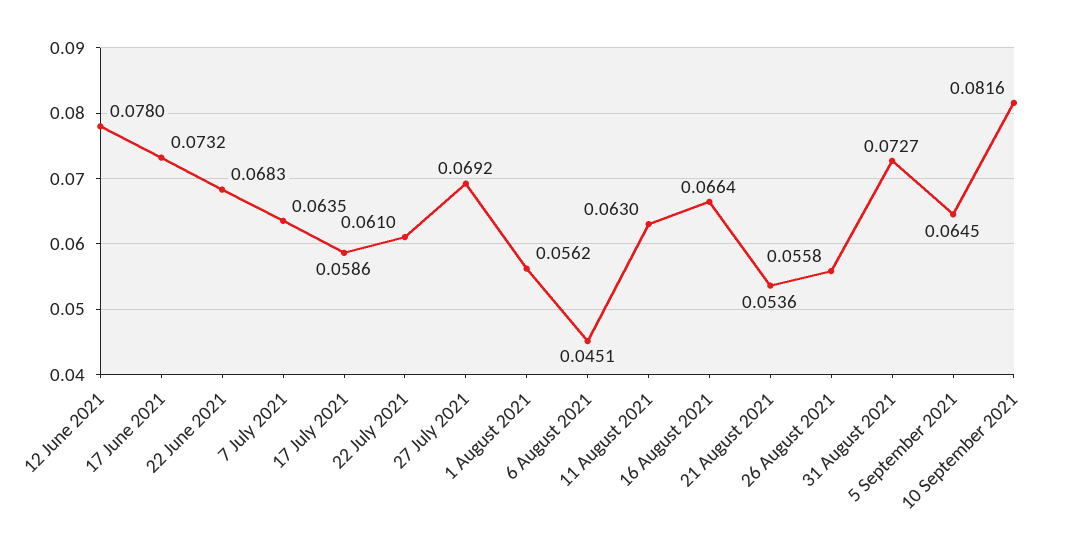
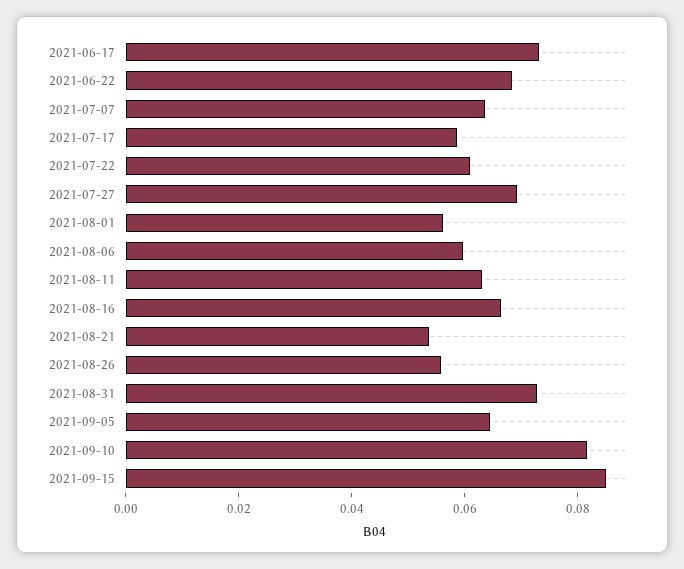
12 June 2021: 0.078 -> none
6 August 2021: 0.0451 -> 0.06
2021-09-15: none -> 0.085

